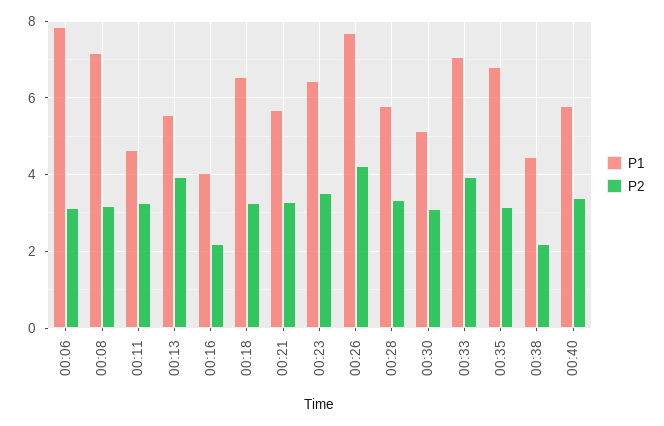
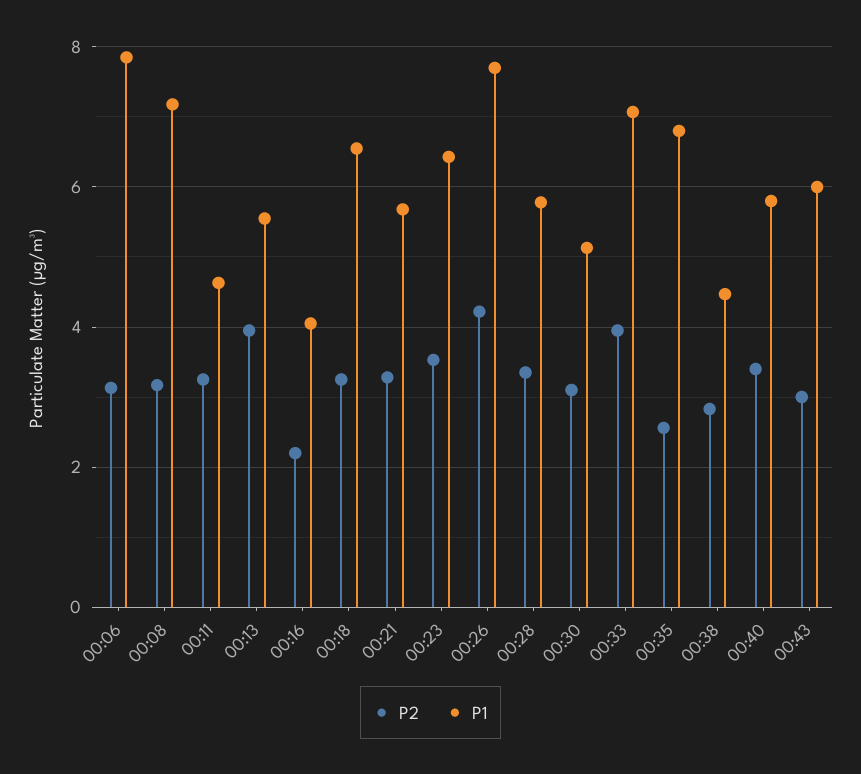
P2, 00:35: 3.2 -> 2.6
P2, 00:38: 2.2 -> 2.8
P2, 00:43: none -> 3
P1, 00:43: none -> 6

